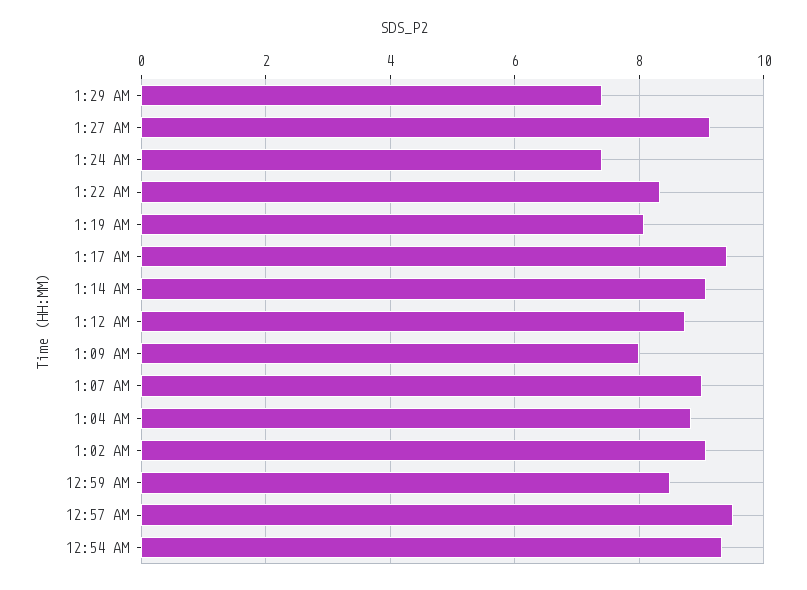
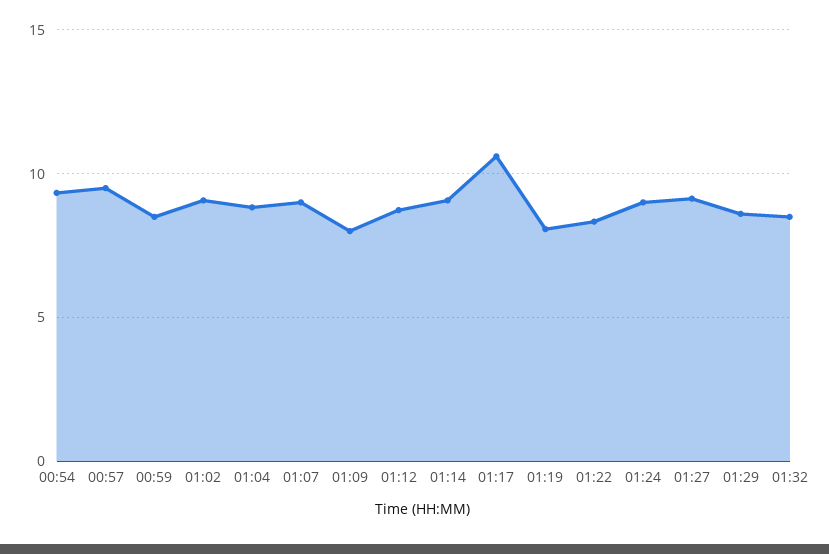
1:29 AM: 7.4 -> 8.5
1:24 AM: 7.4 -> 9
1:17 AM: 9.4 -> 10.5
01:32: none -> 8.5

